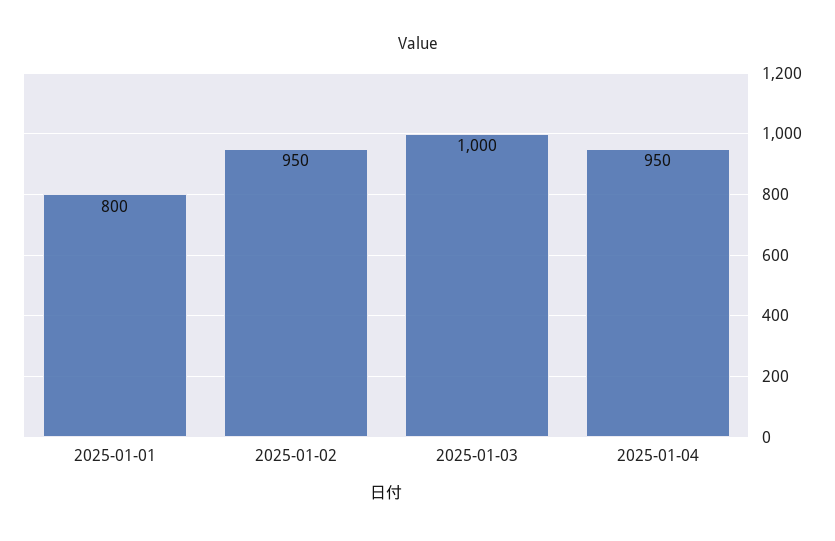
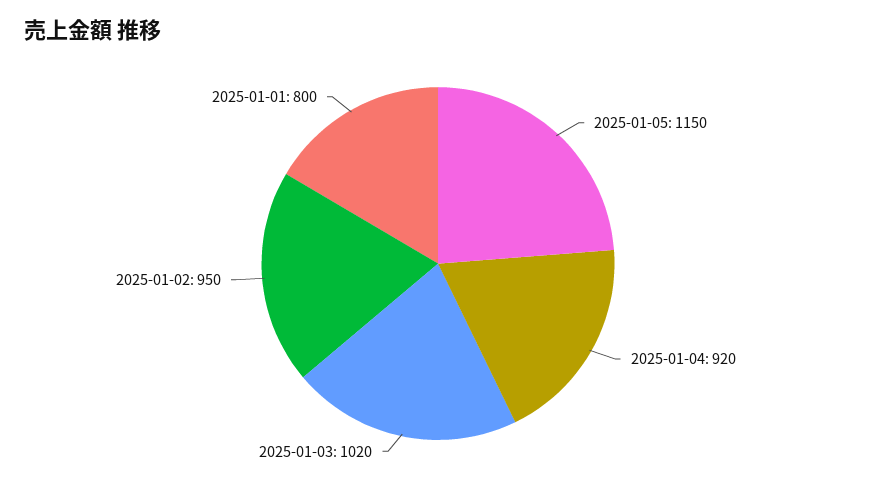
2025-01-03: 1000 -> 1020
2025-01-04: 950 -> 920
2025-01-05: none -> 1150

